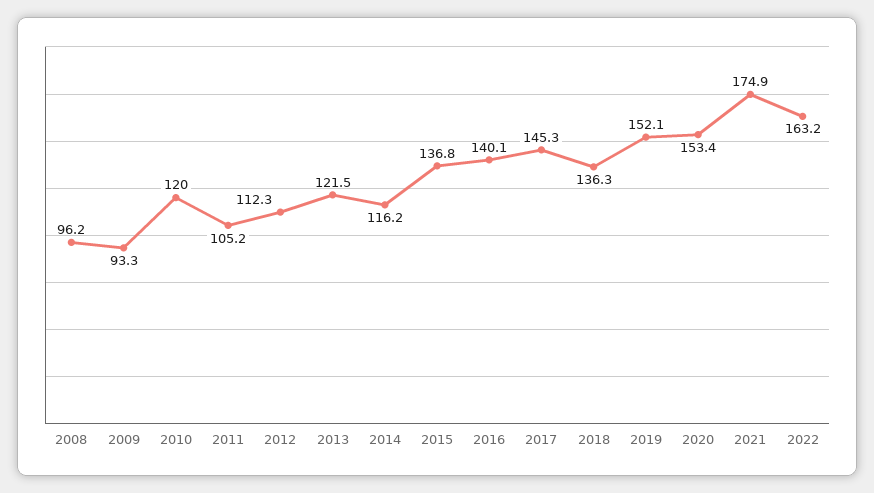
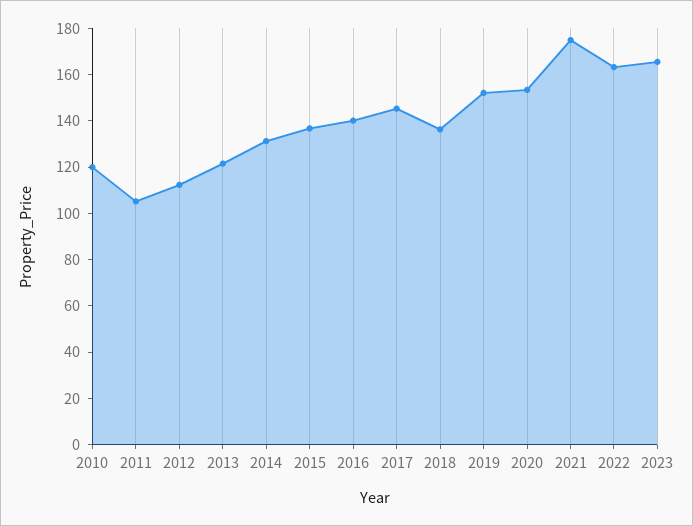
2008: 96.2 -> none
2009: 93.3 -> none
2014: 116.2 -> 130
2023: none -> 165

